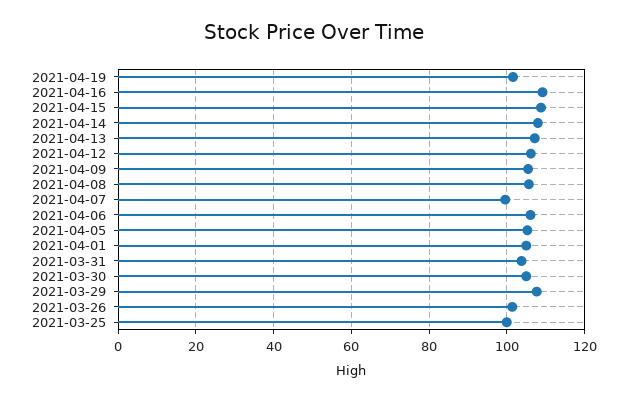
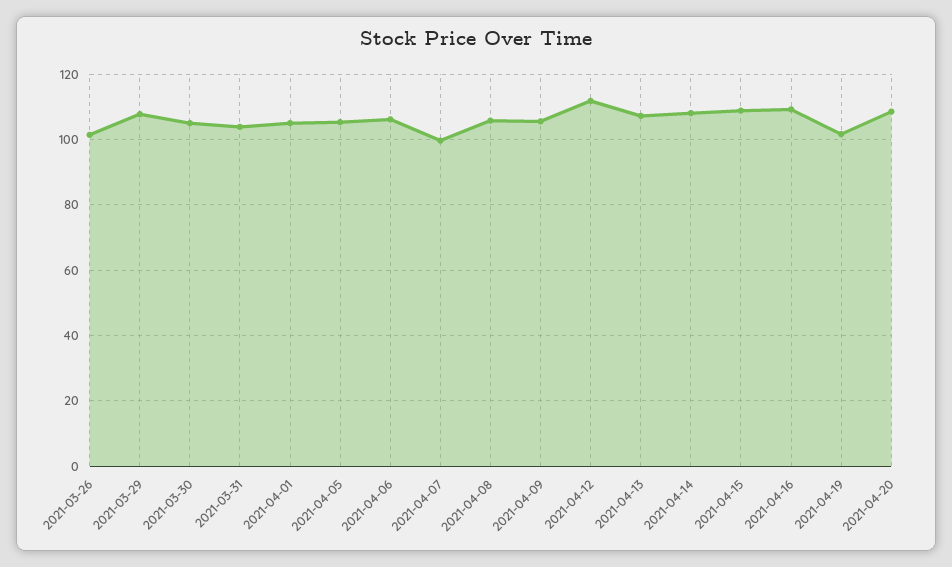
2021-04-12: 106 -> 112
2021-03-25: 100 -> none
2021-04-20: none -> 108

